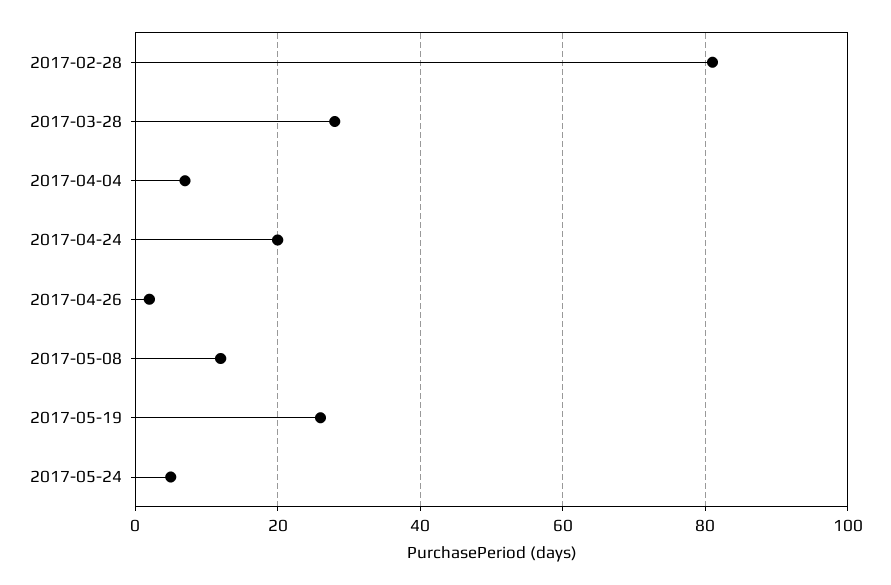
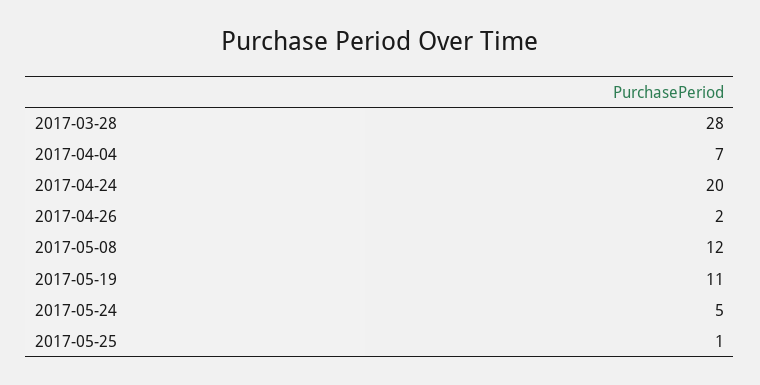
2017-02-28: 80 -> none
2017-05-19: 25 -> 11
2017-05-25: none -> 1

